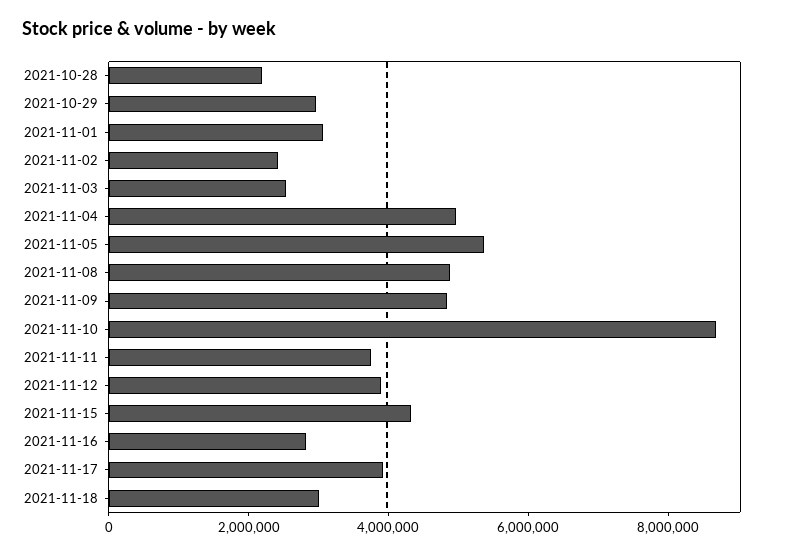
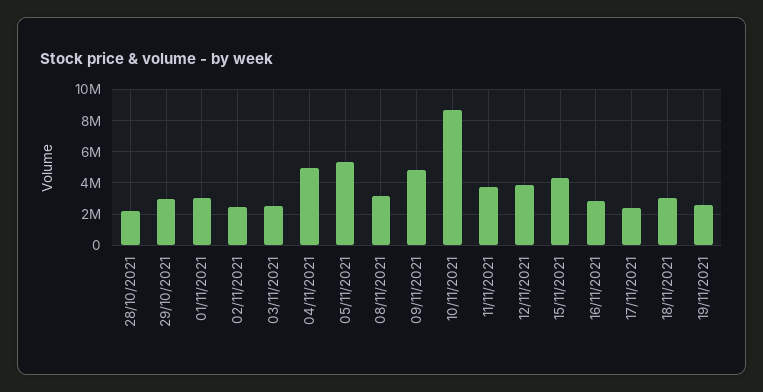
2021-11-08: 5000000 -> 3000000
2021-11-17: 4000000 -> 2500000
19/11/2021: none -> 2500000

